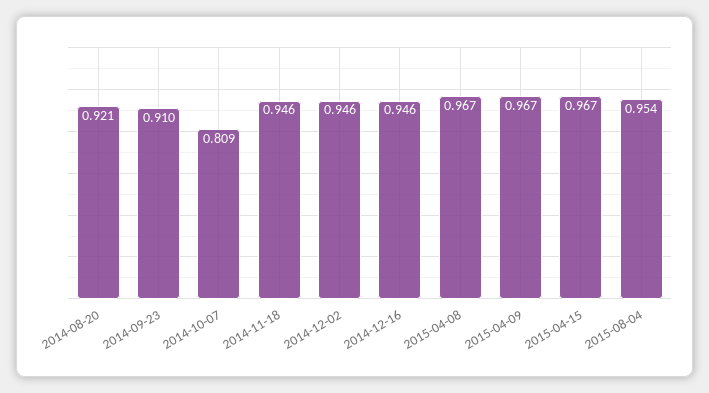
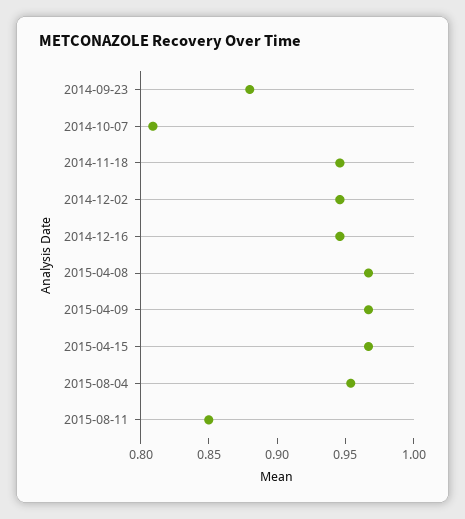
2014-08-20: 0.921 -> none
2014-09-23: 0.91 -> 0.88
2015-08-11: none -> 0.85

